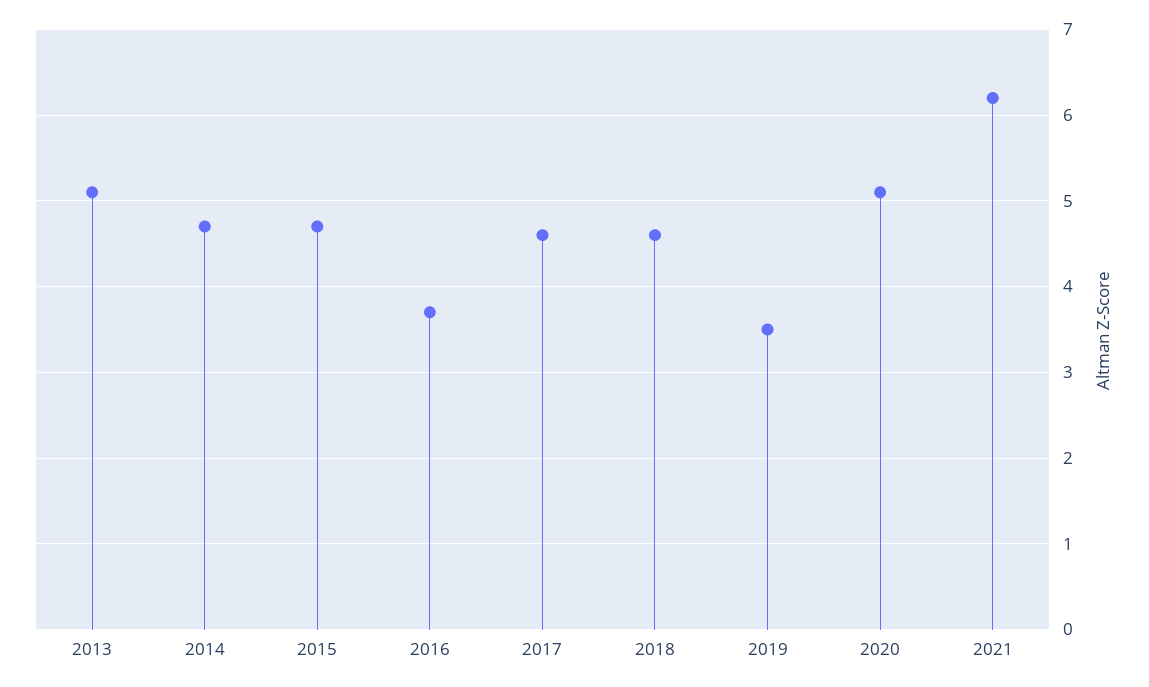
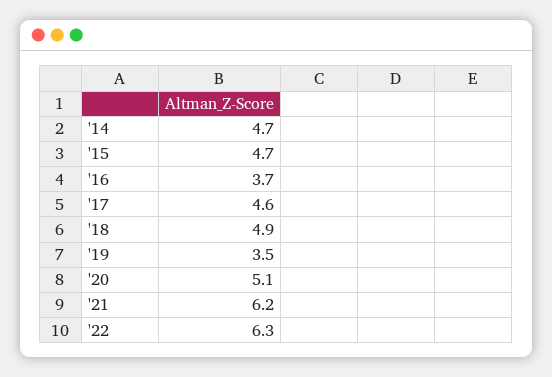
2013: 5.1 -> none
2018: 4.6 -> 4.9
'22: none -> 6.3

